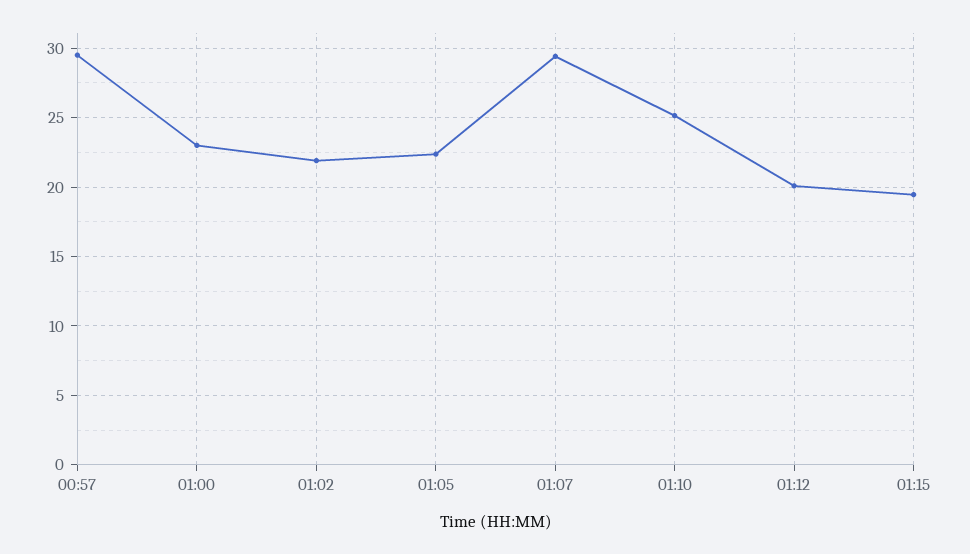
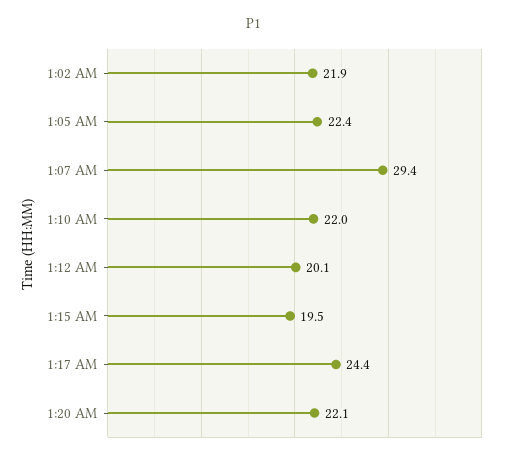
00:57: 29.5 -> none
01:00: 23 -> none
01:10: 25 -> 22
1:17 AM: none -> 24.4
1:20 AM: none -> 22.1

